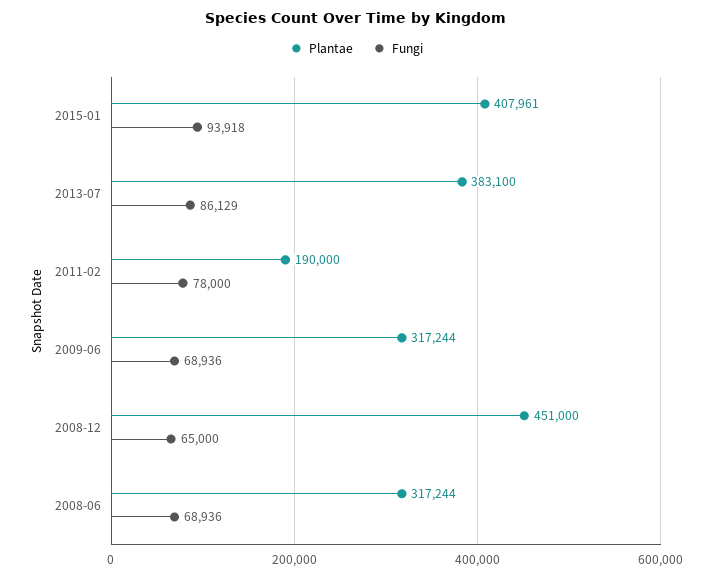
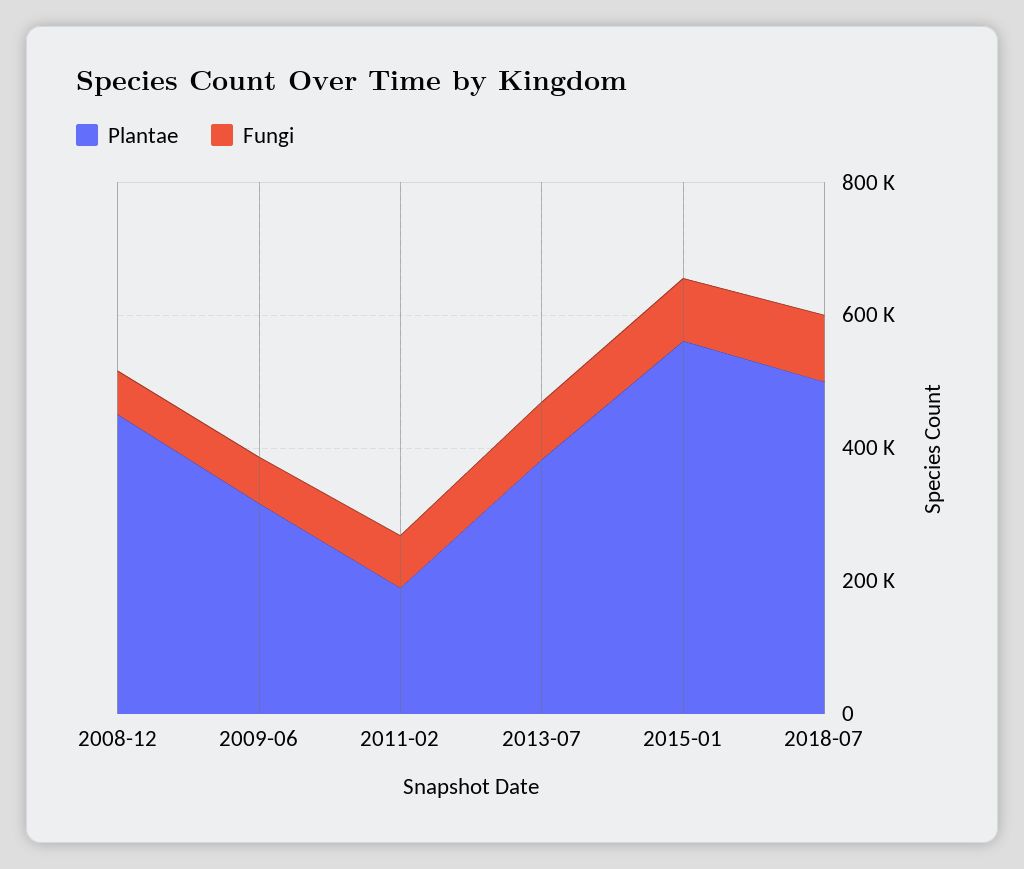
Plantae, 2015-01: 407961 -> 550000
Plantae, 2008-06: 317244 -> none
Fungi, 2008-06: 68936 -> none
Plantae, 2018-07: none -> 500000
Fungi, 2018-07: none -> 100000

